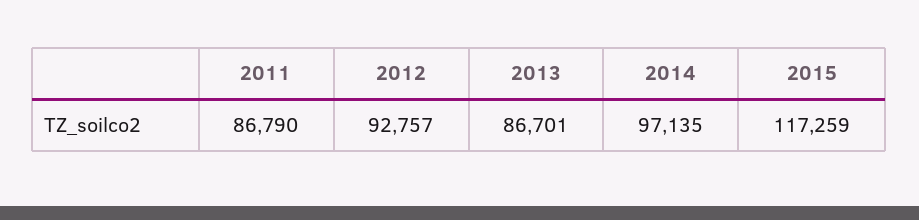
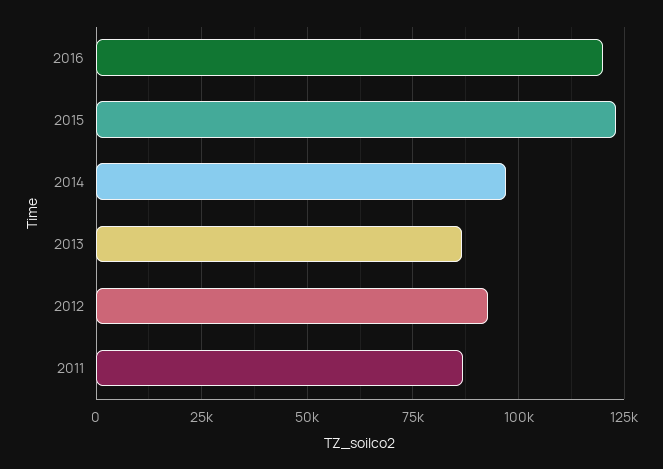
2015: 117259 -> 122500
2016: none -> 120000

